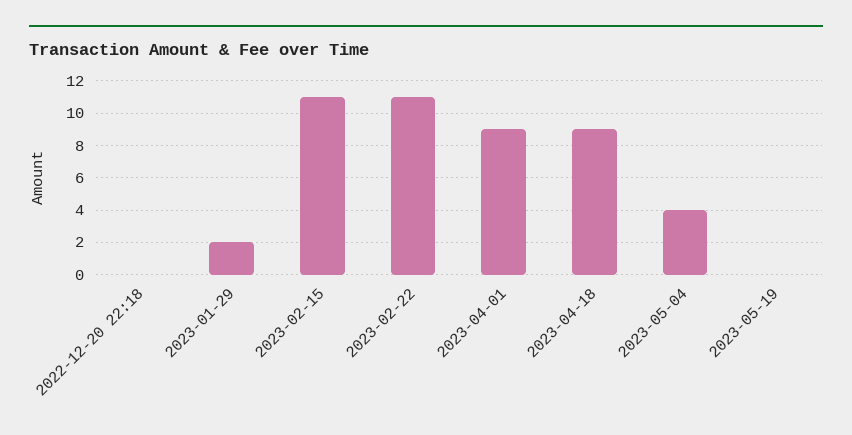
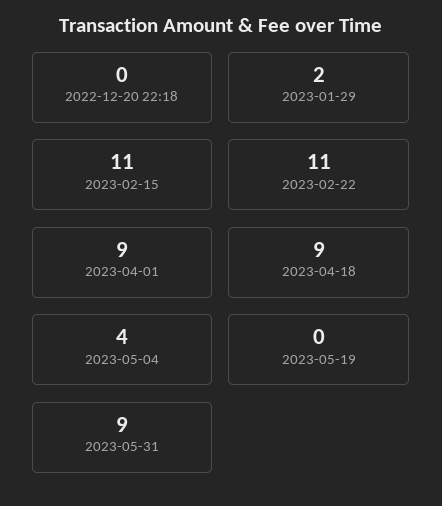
2023-05-31: none -> 9

